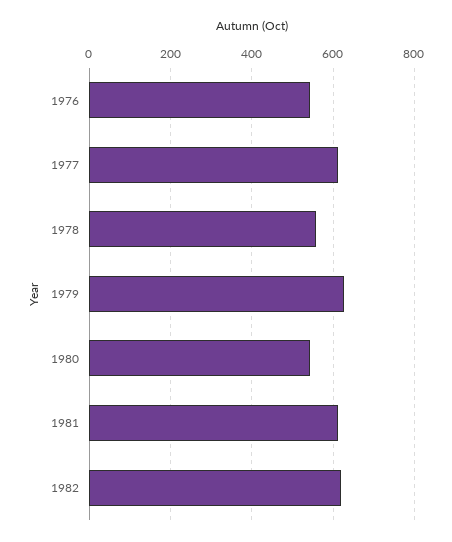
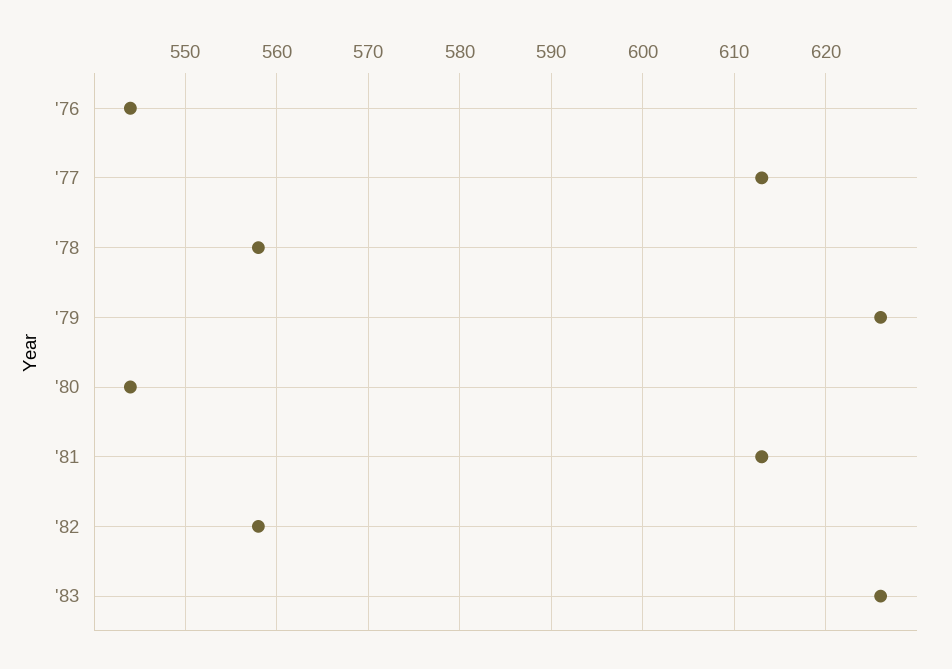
1982: 620 -> 558
'83: none -> 626

